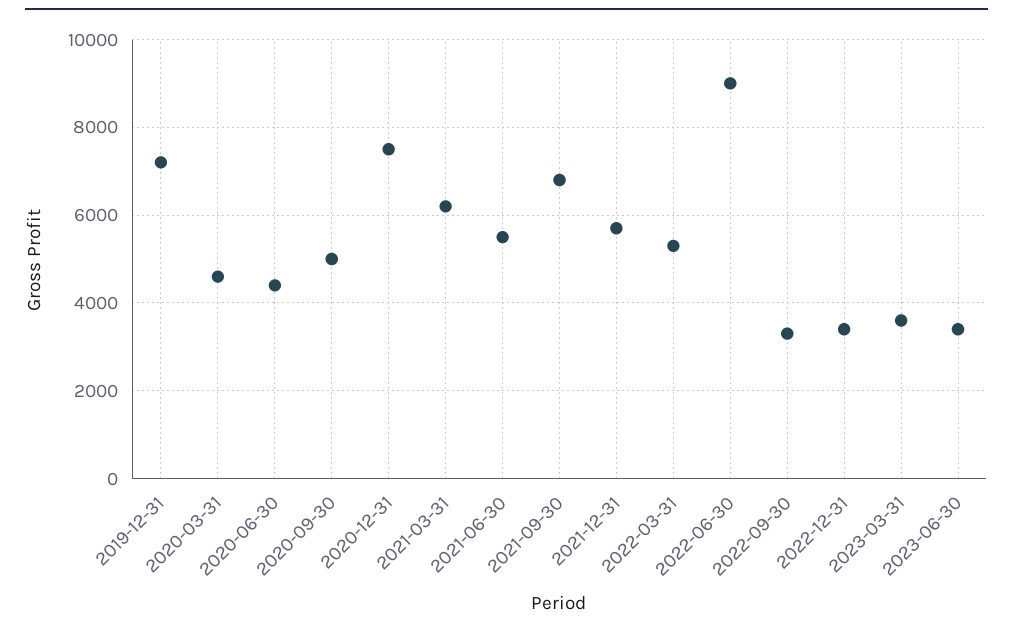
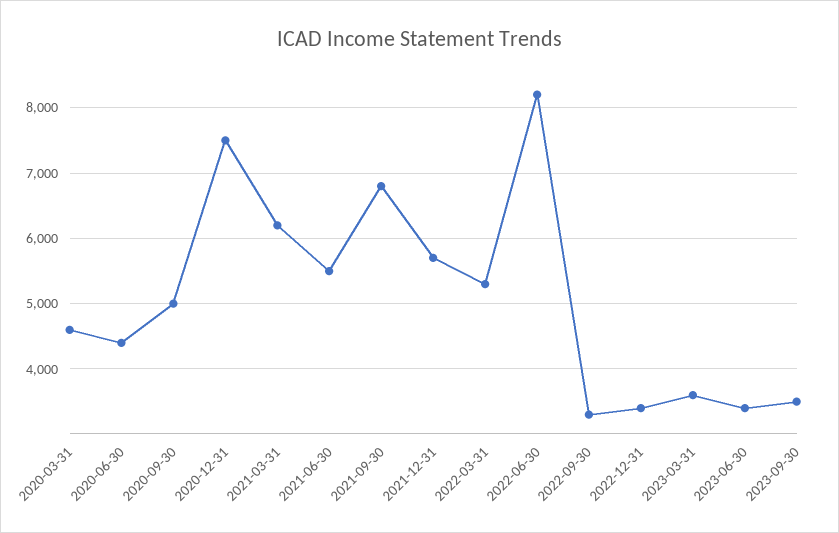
2019-12-31: 7200 -> none
2022-06-30: 9000 -> 8200
2023-09-30: none -> 3500

